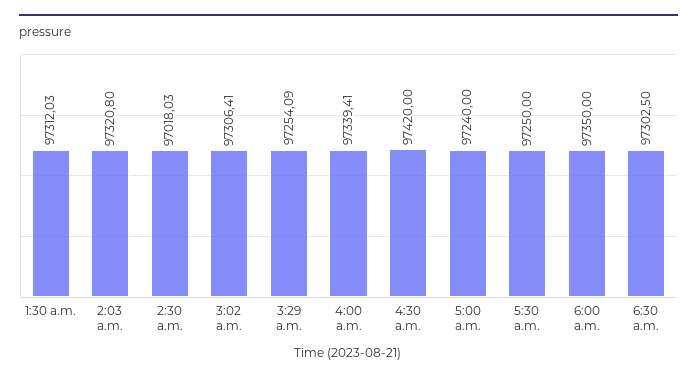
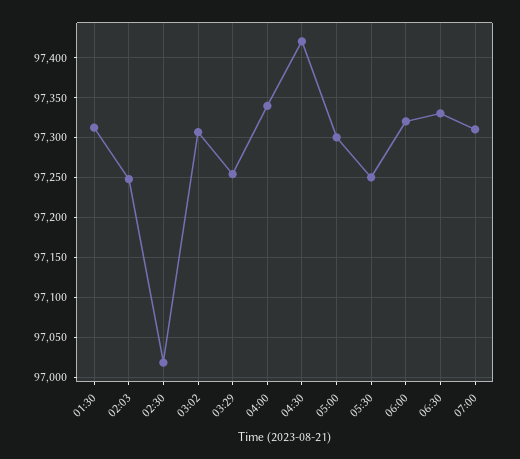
2:03 a.m.: 97320.8 -> 97250
5:00 a.m.: 97240 -> 97300
6:00 a.m.: 97350 -> 97320
6:30 a.m.: 97302.5 -> 97330
07:00: none -> 97310

